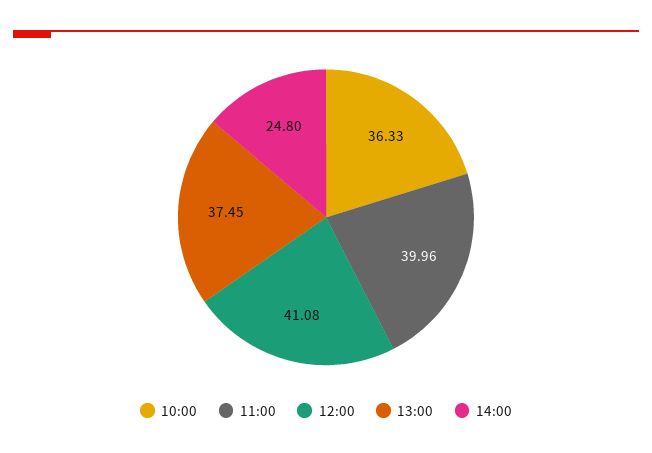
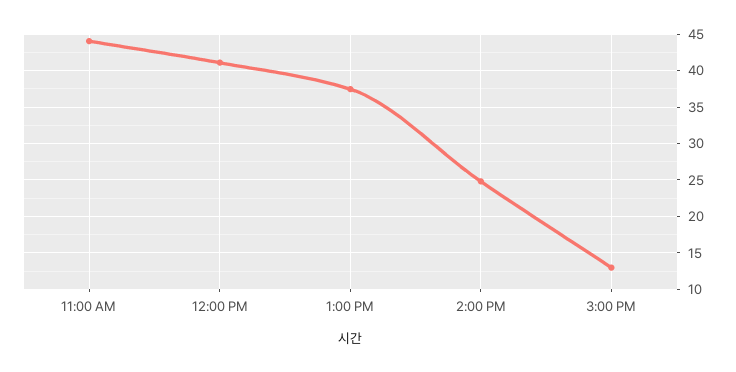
10:00: 36.33 -> none
11:00: 39.96 -> 44
3:00 PM: none -> 13

